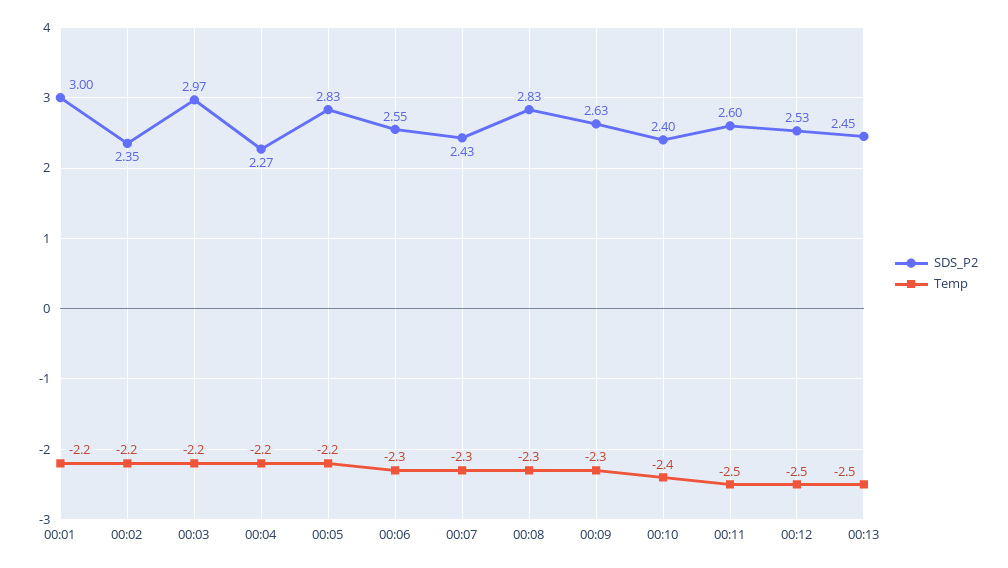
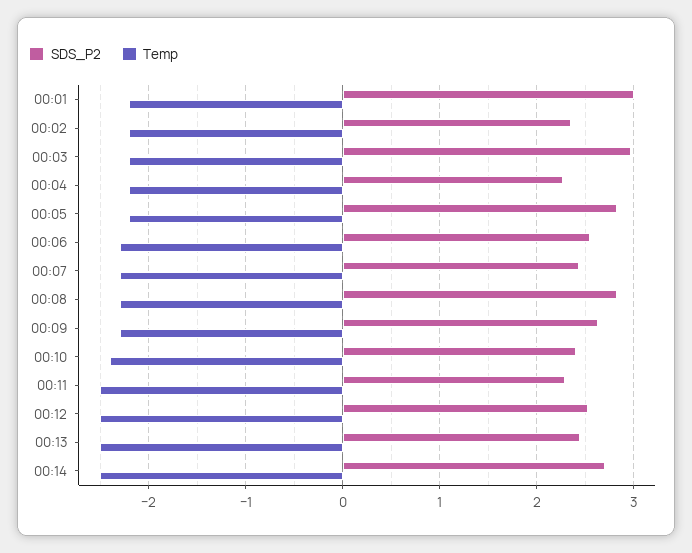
SDS_P2, 00:11: 2.6 -> 2.3
SDS_P2, 00:14: none -> 2.7
Temp, 00:14: none -> -2.5

